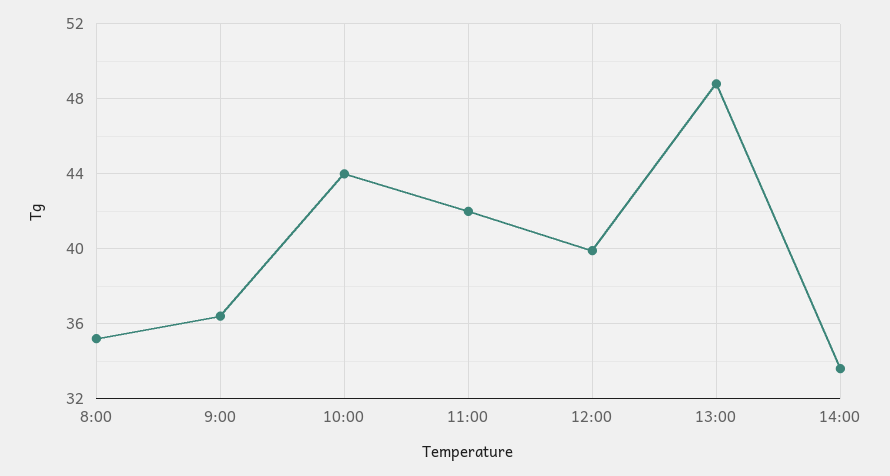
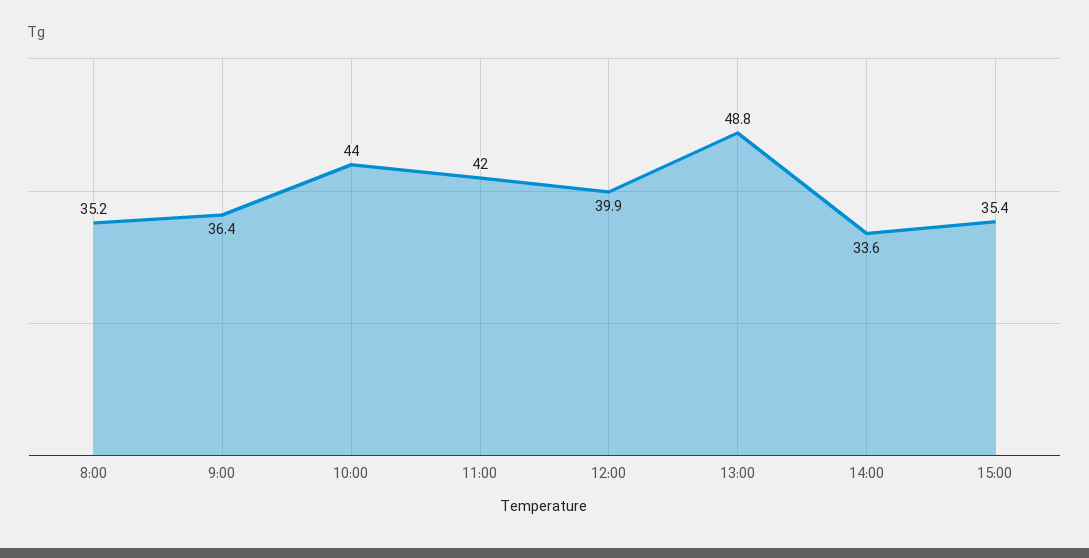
15:00: none -> 35.4

